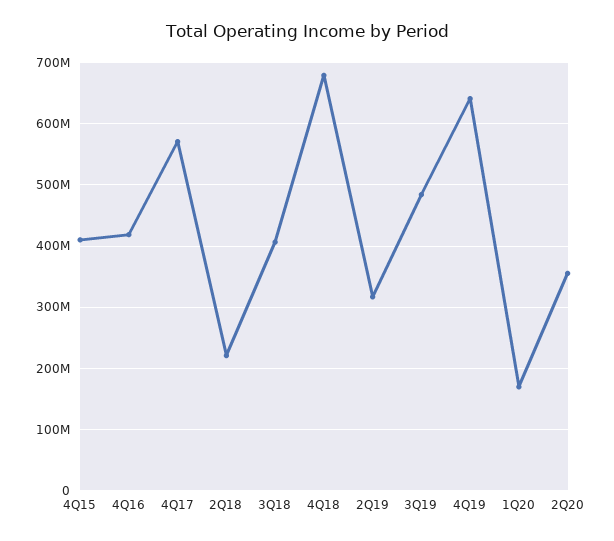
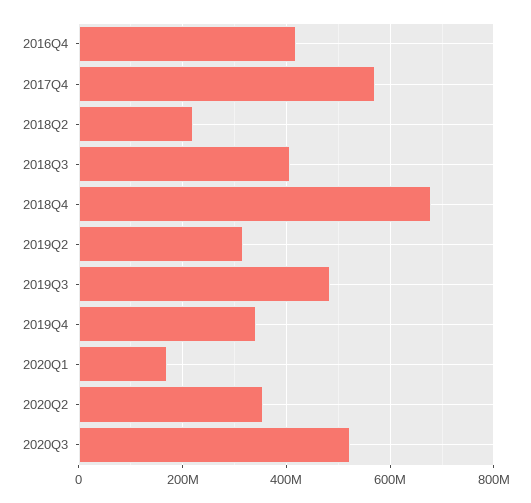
4Q15: 410000000 -> none
4Q19: 640000000 -> 340000000
2020Q3: none -> 520000000

